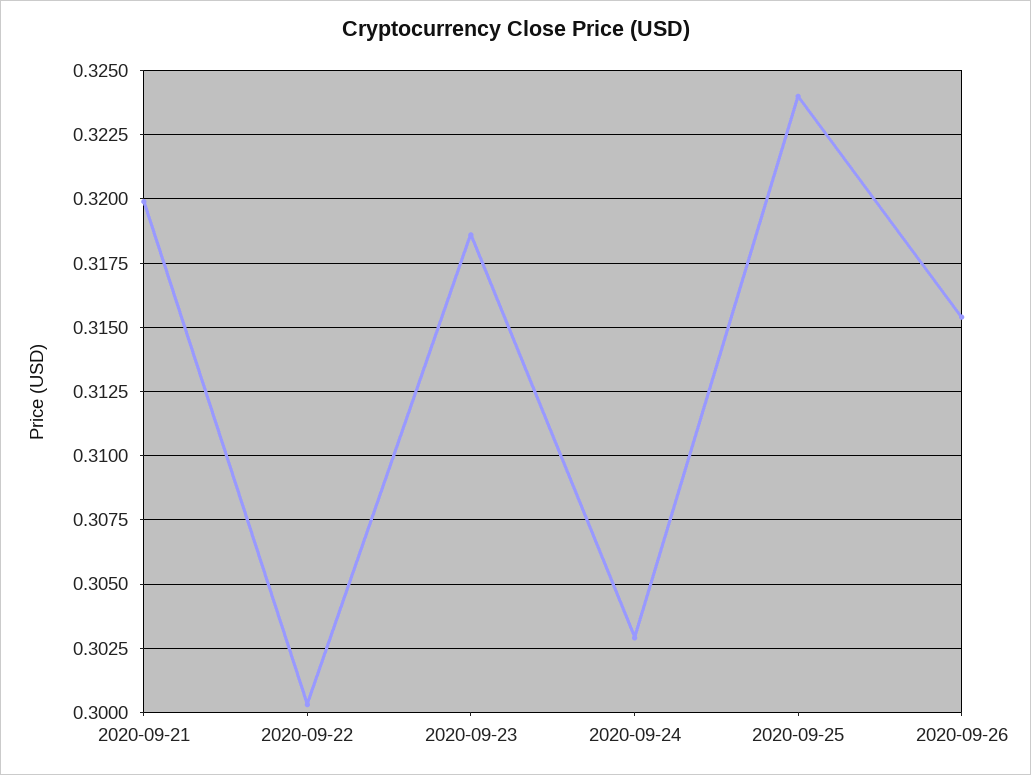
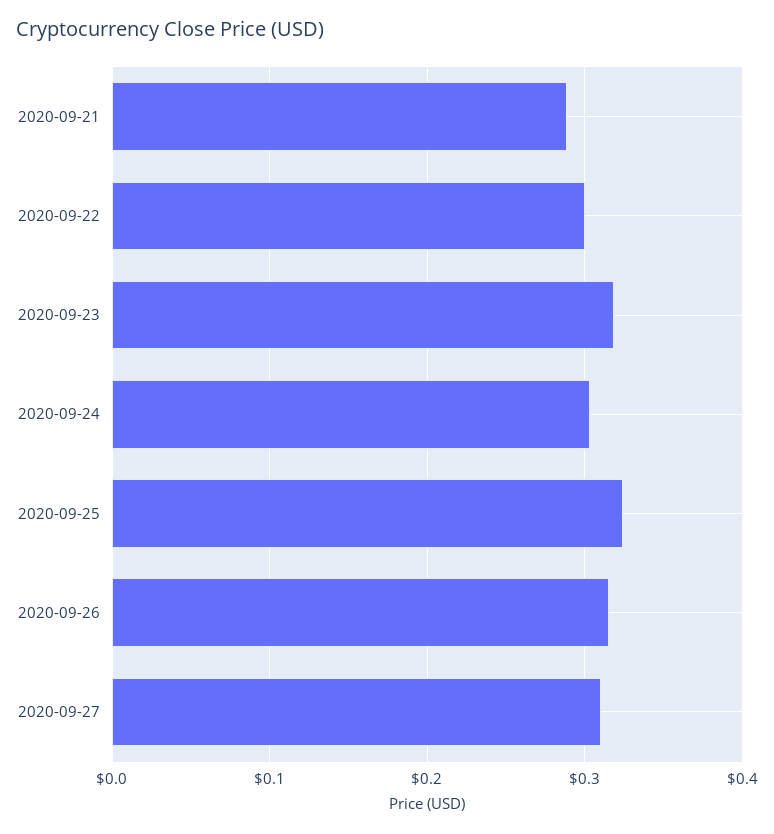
2020-09-21: 0.32 -> 0.29
2020-09-27: none -> 0.31

